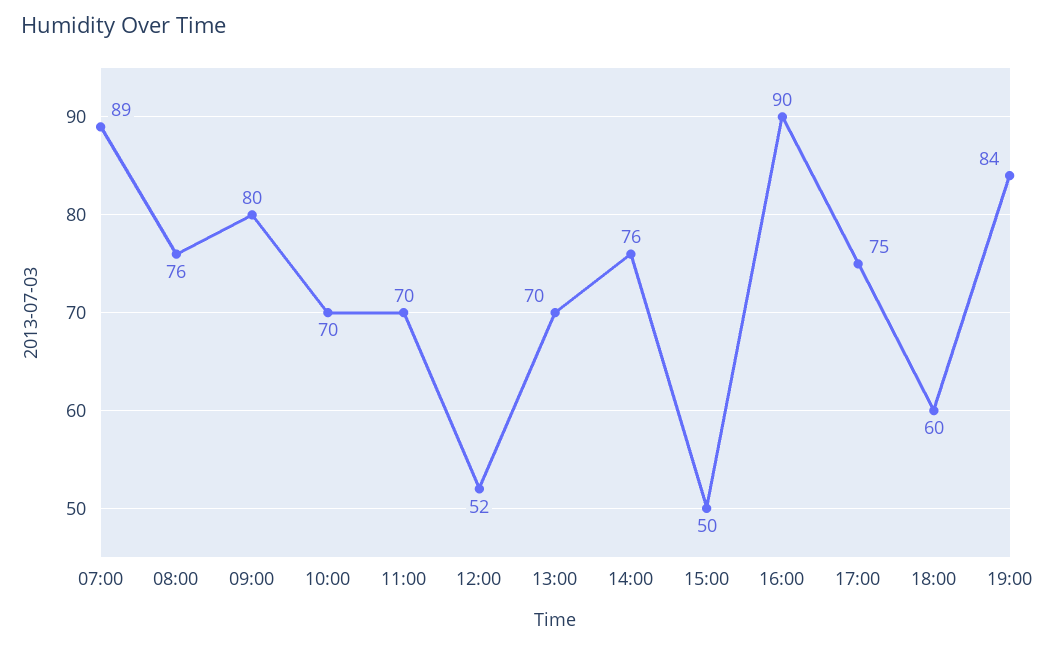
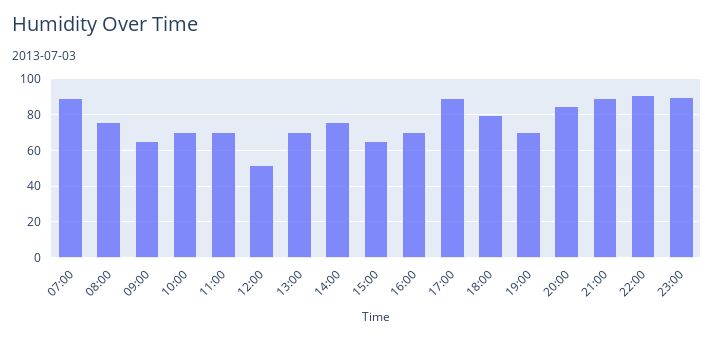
09:00: 80 -> 65
15:00: 50 -> 65
16:00: 90 -> 70
17:00: 75 -> 90
18:00: 60 -> 80
19:00: 84 -> 70
20:00: none -> 85
21:00: none -> 90
22:00: none -> 90
23:00: none -> 90

